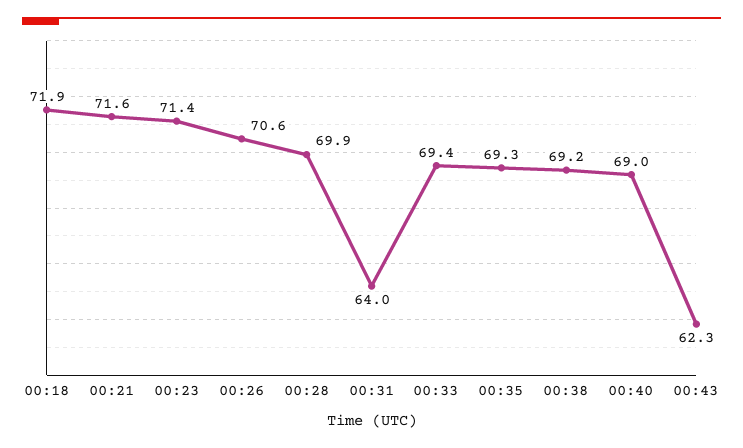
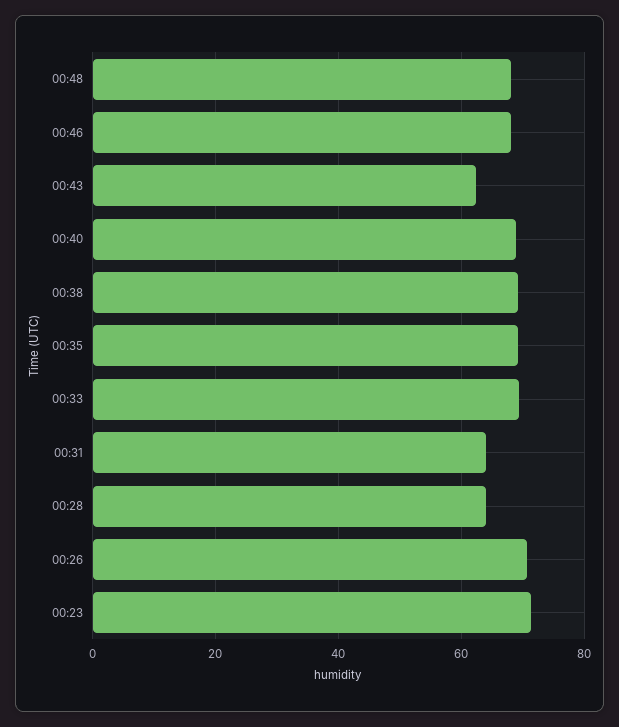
00:18: 71.9 -> none
00:21: 71.6 -> none
00:28: 69.9 -> 64
00:48: none -> 68
00:46: none -> 68

